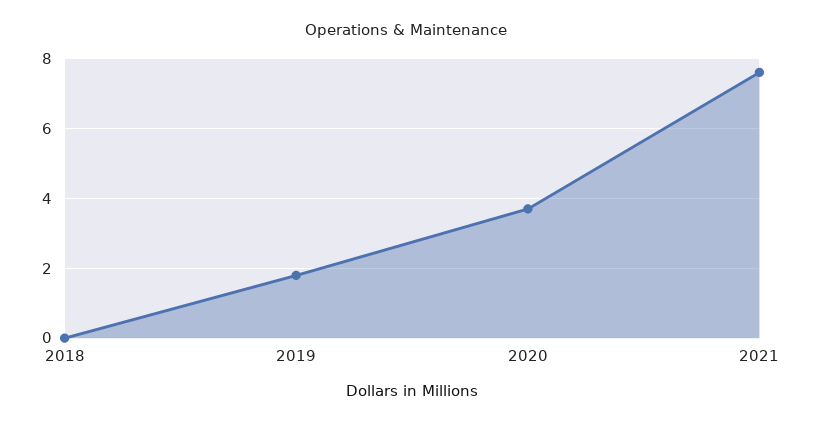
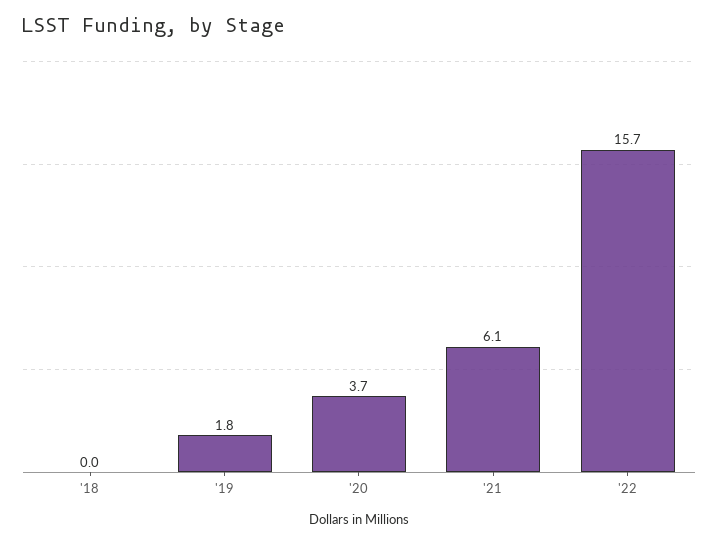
2021: 7.5 -> 6.1
'22: none -> 15.7

